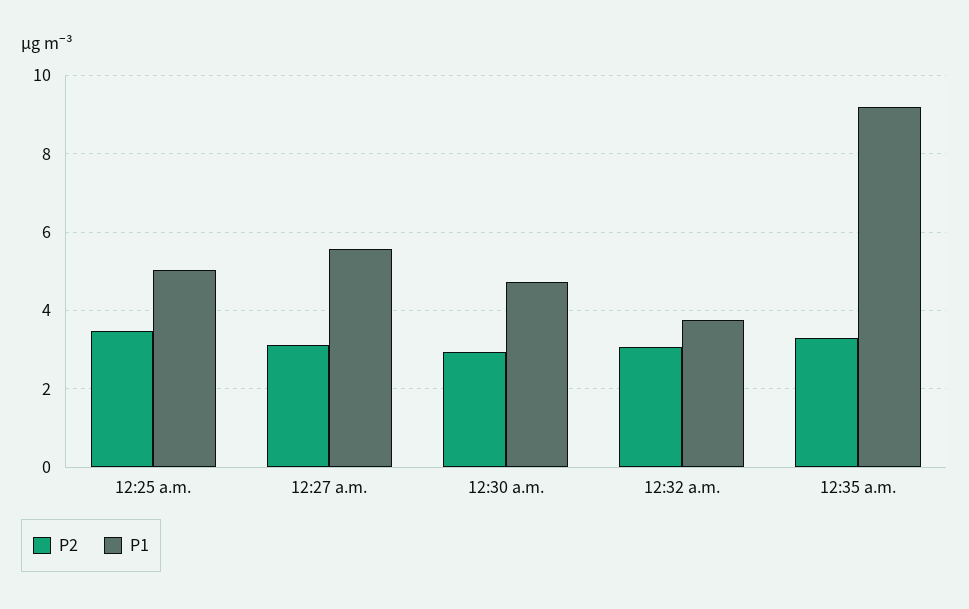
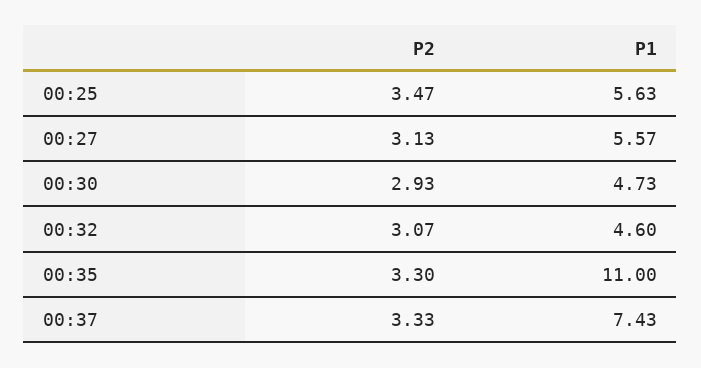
P1, 12:25 a.m.: 5 -> 5.63
P1, 12:32 a.m.: 3.8 -> 4.6
P1, 12:35 a.m.: 9.2 -> 11
P2, 00:37: none -> 3.33
P1, 00:37: none -> 7.43

